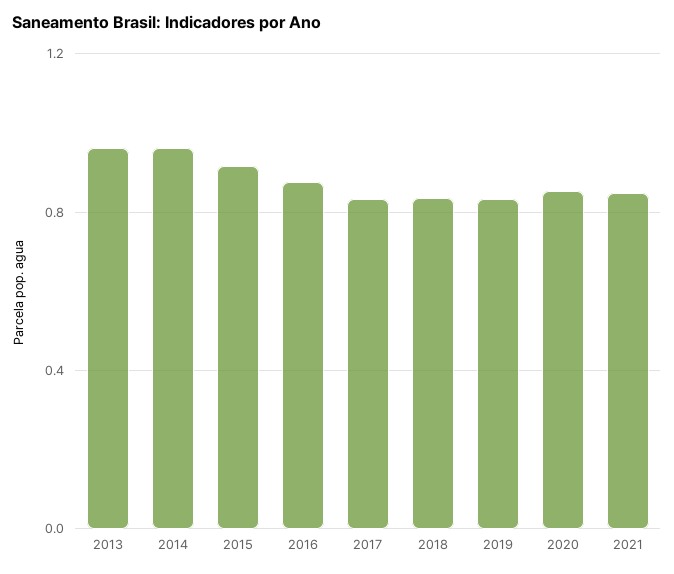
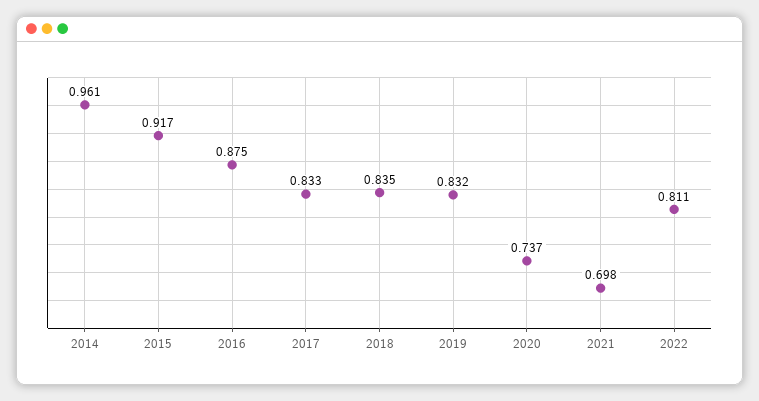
2013: 0.95 -> none
2020: 0.85 -> 0.737
2021: 0.85 -> 0.698
2022: none -> 0.811

